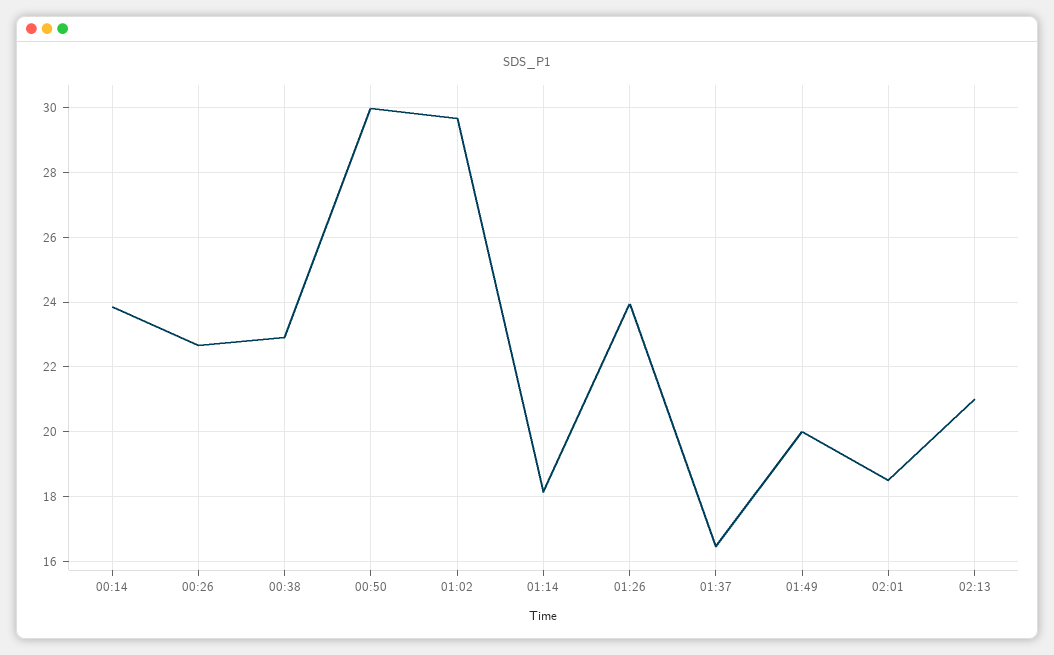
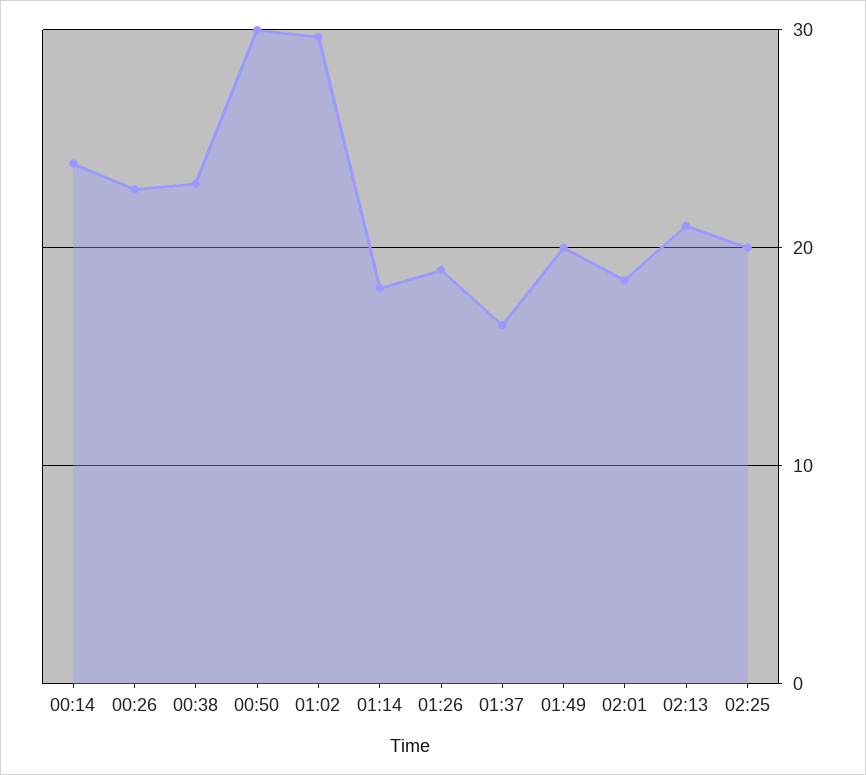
01:26: 24 -> 19
02:25: none -> 20

